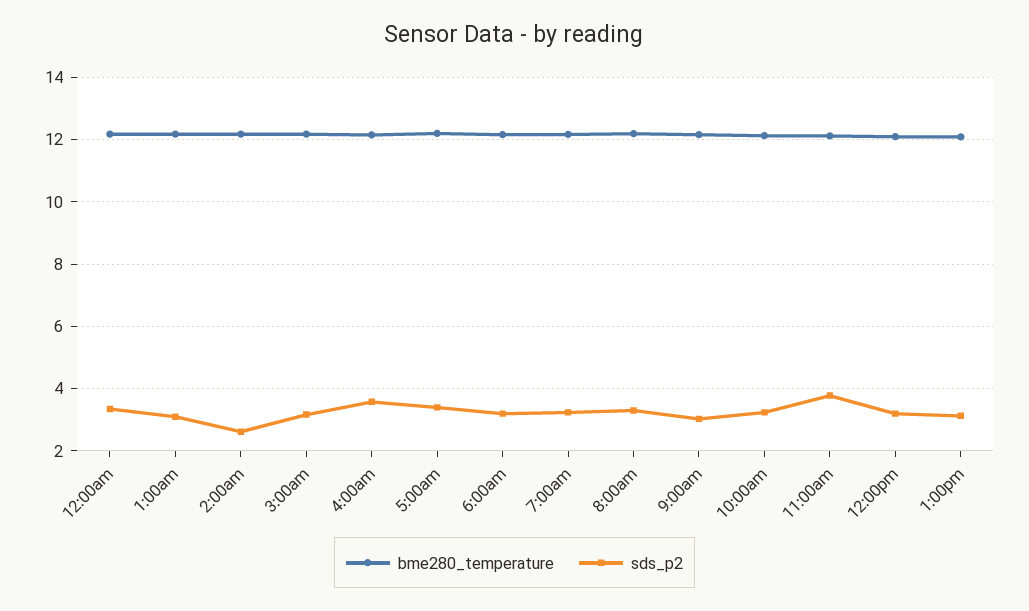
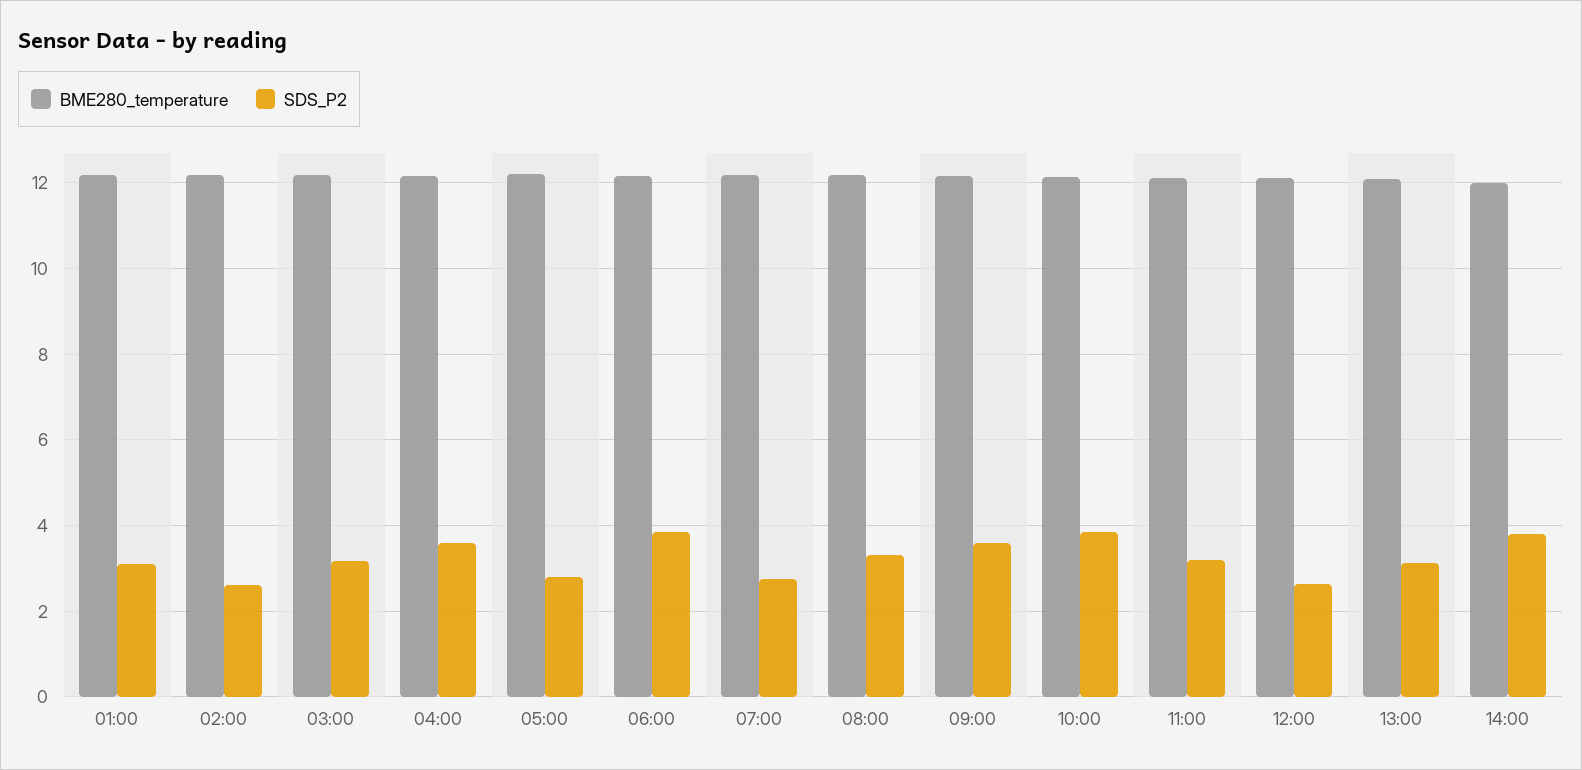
bme280_temperature, 12:00am: 12.2 -> none
sds_p2, 12:00am: 3.4 -> none
sds_p2, 5:00am: 3.4 -> 2.8
sds_p2, 6:00am: 3.2 -> 3.8
sds_p2, 7:00am: 3.2 -> 2.8
sds_p2, 9:00am: 3 -> 3.6
sds_p2, 10:00am: 3.2 -> 3.8
sds_p2, 11:00am: 3.8 -> 3.2
sds_p2, 12:00pm: 3.2 -> 2.6
bme280_temperature, 14:00: none -> 12
sds_p2, 14:00: none -> 3.8

